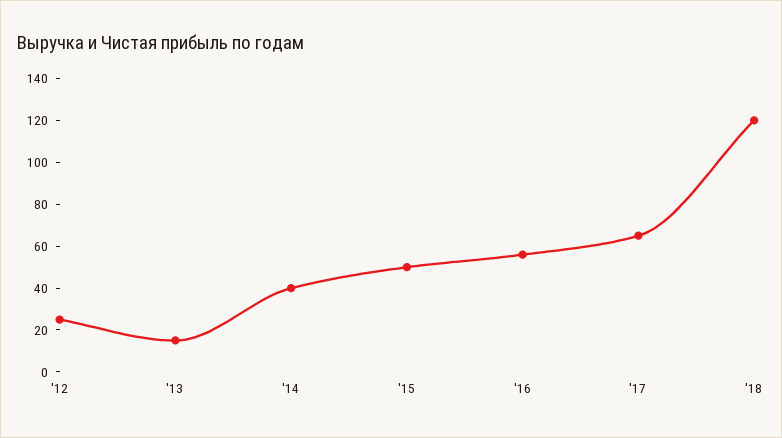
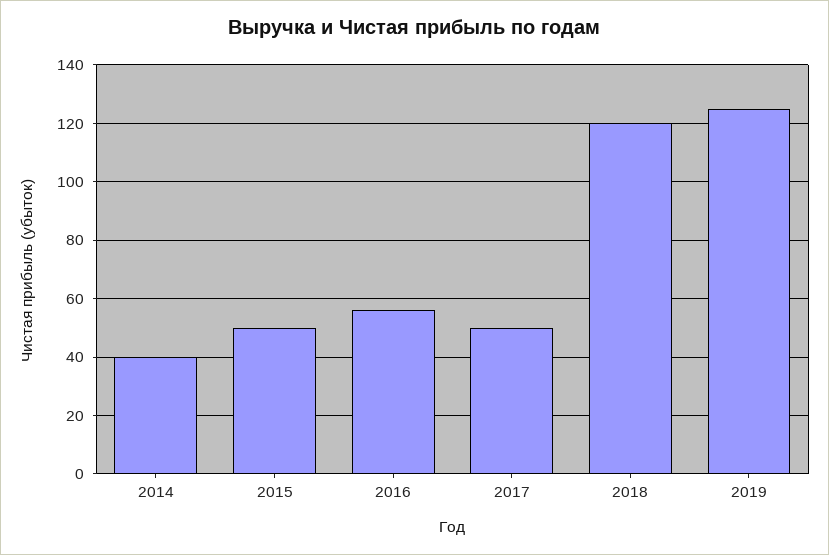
'12: 25 -> none
'13: 15 -> none
'17: 65 -> 50
2019: none -> 125

